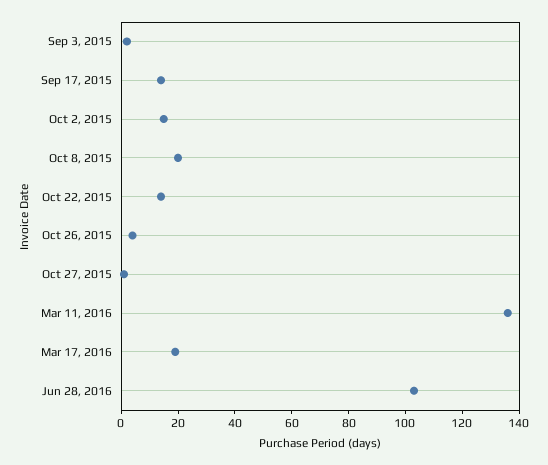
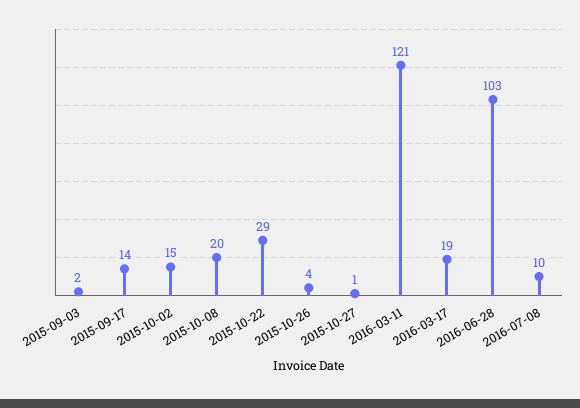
Oct 22, 2015: 15 -> 29
Mar 11, 2016: 135 -> 121
2016-07-08: none -> 10

